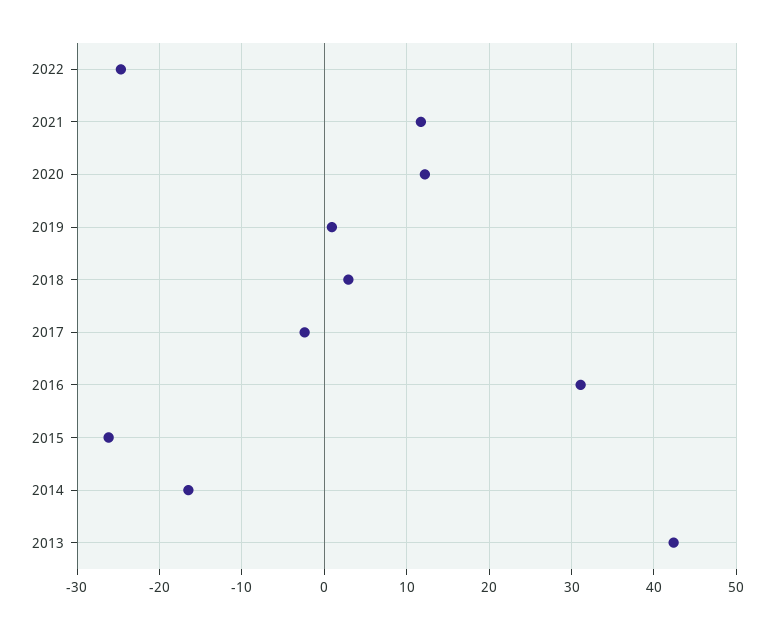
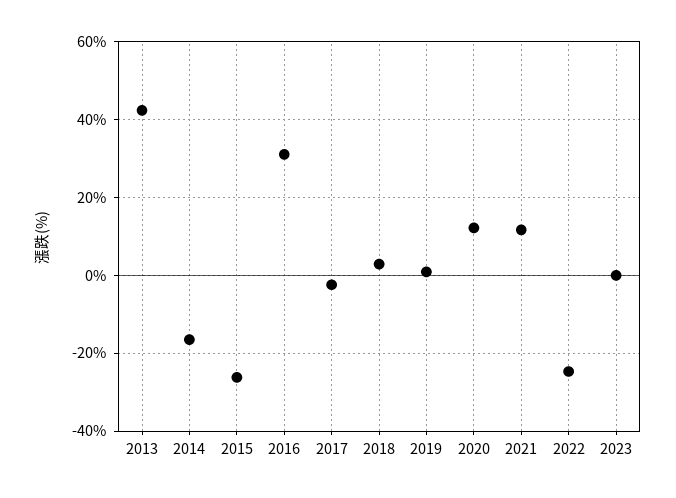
2023: none -> 0

